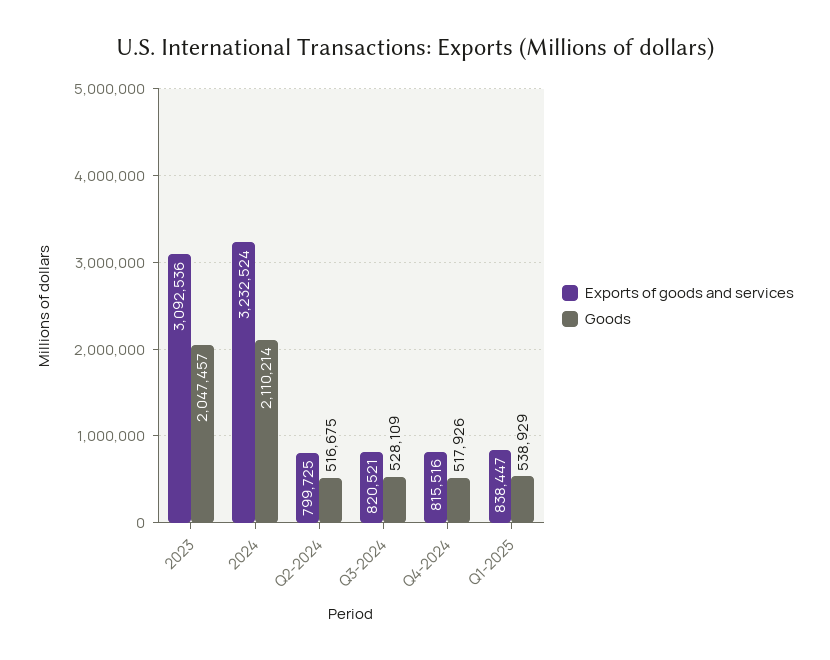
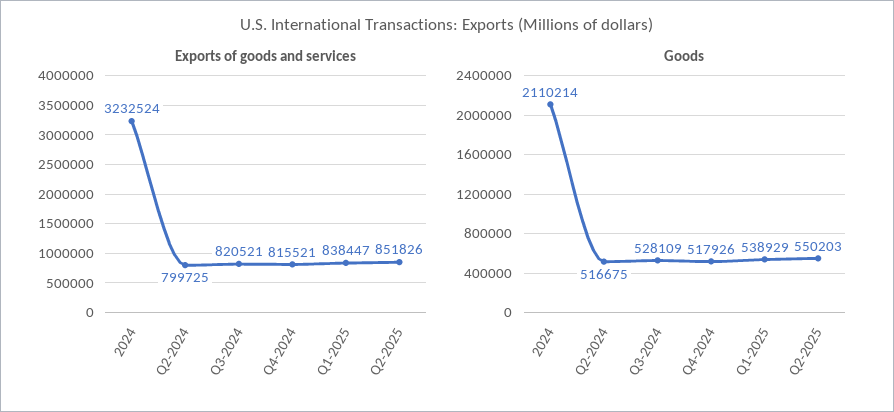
Exports of goods and services, 2023: 3092536 -> none
Goods, 2023: 2047457 -> none
Exports of goods and services, Q4-2024: 815516 -> 815521
Exports of goods and services, Q2-2025: none -> 851826
Goods, Q2-2025: none -> 550203

